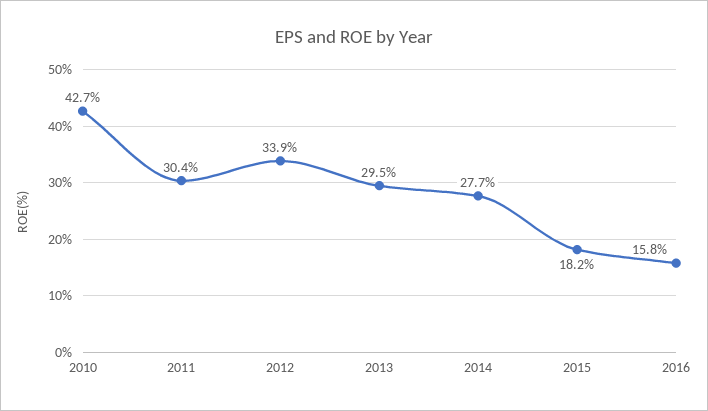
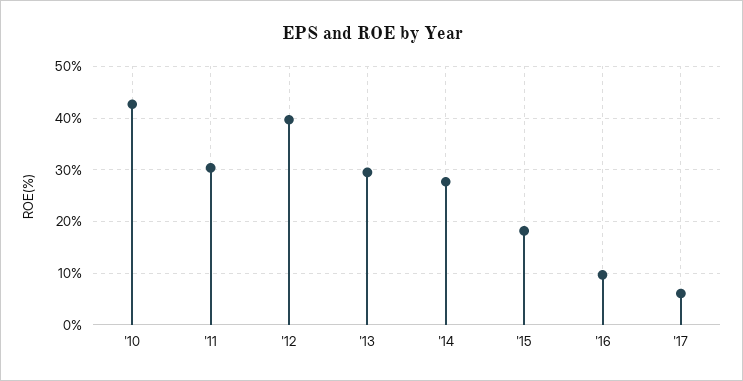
2012: 33.9 -> 40
2016: 15.8 -> 10
'17: none -> 6

